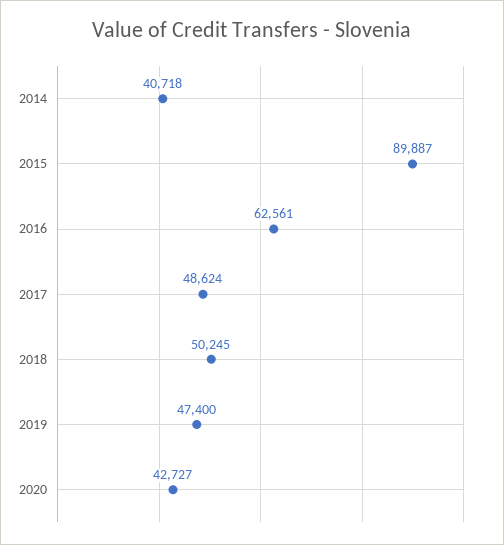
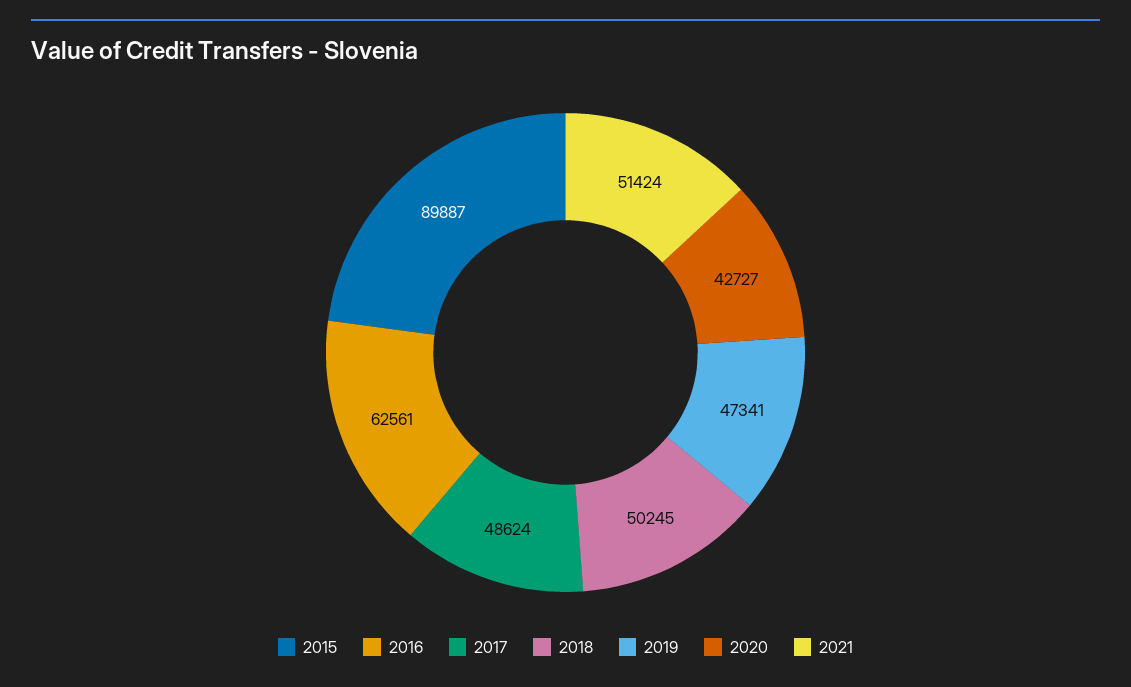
2014: 40718 -> none
2019: 47400 -> 47341
2021: none -> 51424

